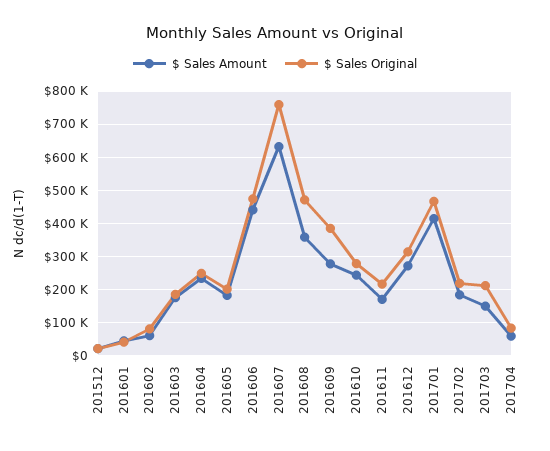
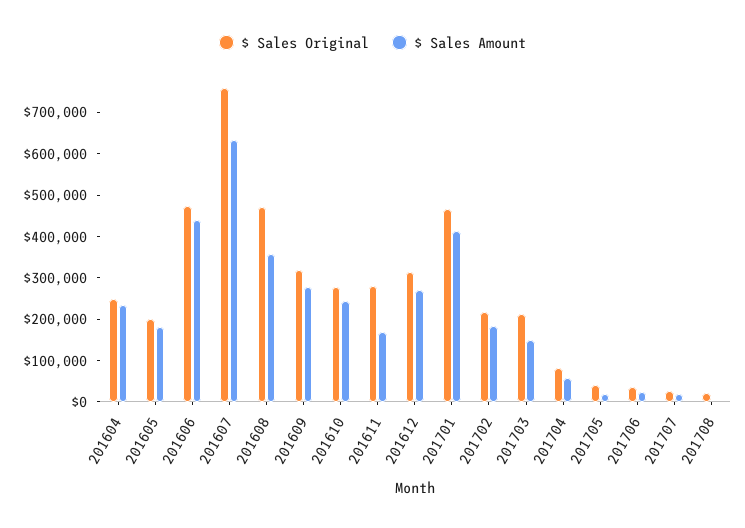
$ Sales Amount, 201512: 20000 -> none
$ Sales Original, 201512: 20000 -> none
$ Sales Amount, 201601: 40000 -> none
$ Sales Original, 201601: 40000 -> none
$ Sales Amount, 201602: 60000 -> none
$ Sales Original, 201602: 80000 -> none
$ Sales Amount, 201603: 180000 -> none
$ Sales Original, 201603: 180000 -> none
$ Sales Original, 201609: 380000 -> 320000
$ Sales Original, 201611: 220000 -> 280000
$ Sales Original, 201705: none -> 40000
$ Sales Amount, 201705: none -> 20000
$ Sales Original, 201706: none -> 40000
$ Sales Amount, 201706: none -> 20000
$ Sales Original, 201707: none -> 20000
$ Sales Amount, 201707: none -> 20000
$ Sales Original, 201708: none -> 20000
$ Sales Amount, 201708: none -> 0

